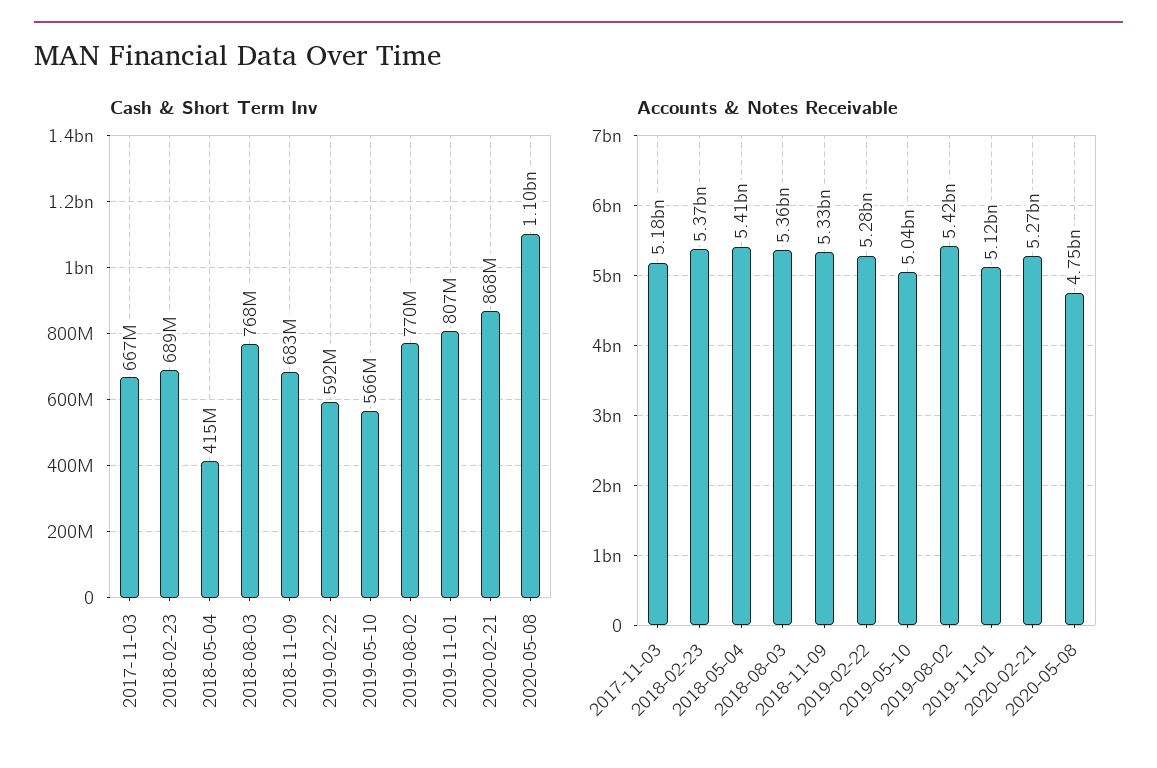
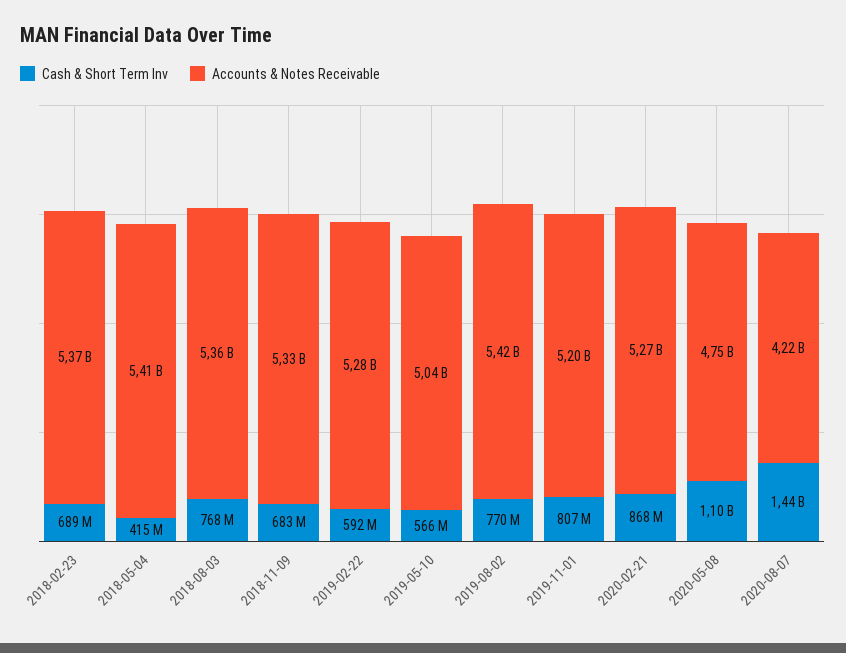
Cash & Short Term Inv, 2017-11-03: 667000000 -> none
Accounts & Notes Receivable, 2017-11-03: 5180000000 -> none
Accounts & Notes Receivable, 2019-11-01: 5120000000 -> 5200000000
Cash & Short Term Inv, 2020-08-07: none -> 1440000000
Accounts & Notes Receivable, 2020-08-07: none -> 4220000000

